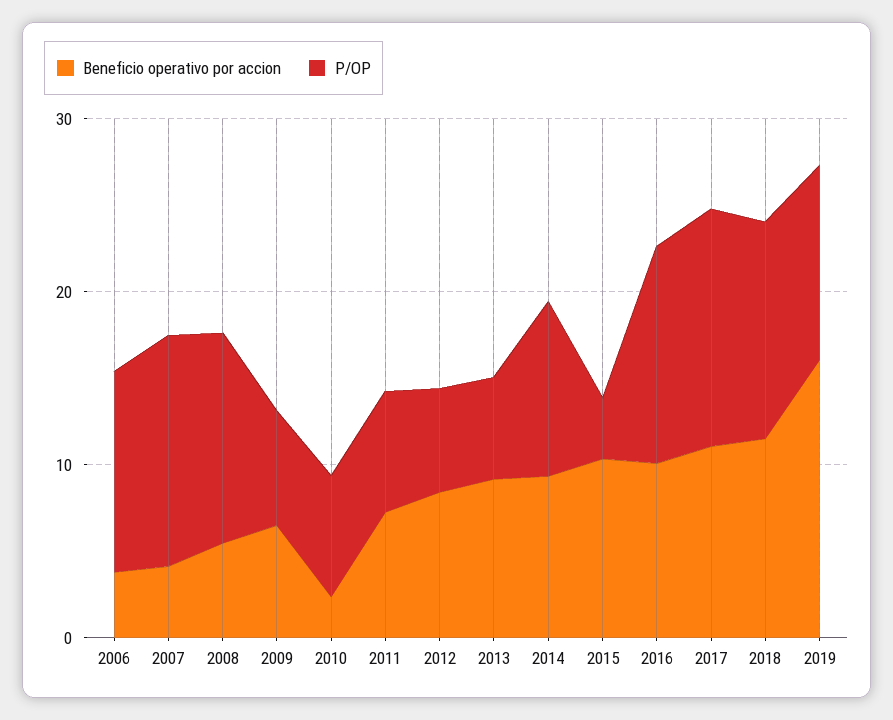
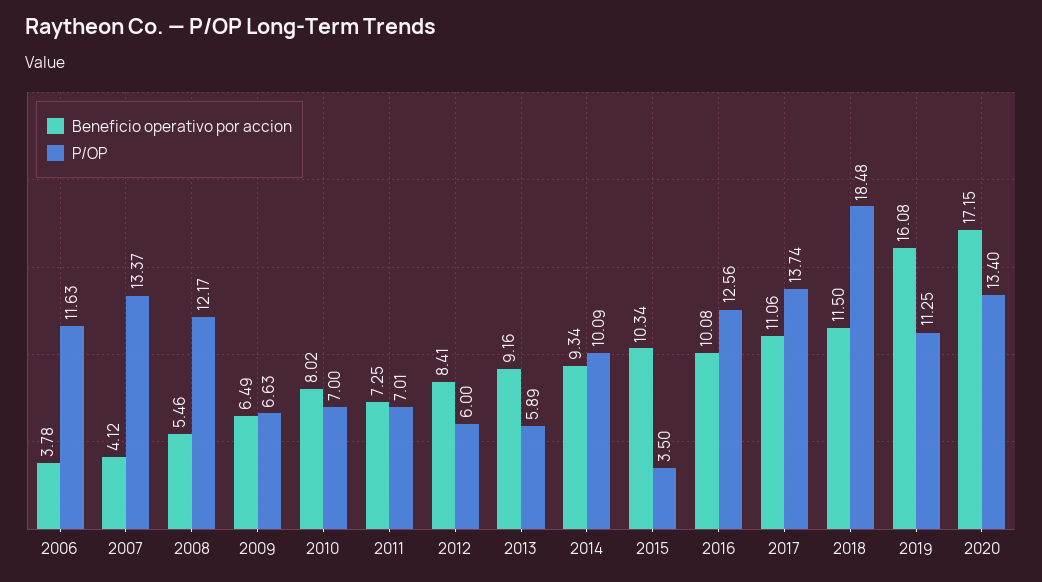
Beneficio operativo por accion, 2010: 2 -> 8.02
P/OP, 2018: 12 -> 18.48
Beneficio operativo por accion, 2020: none -> 17.15
P/OP, 2020: none -> 13.4

